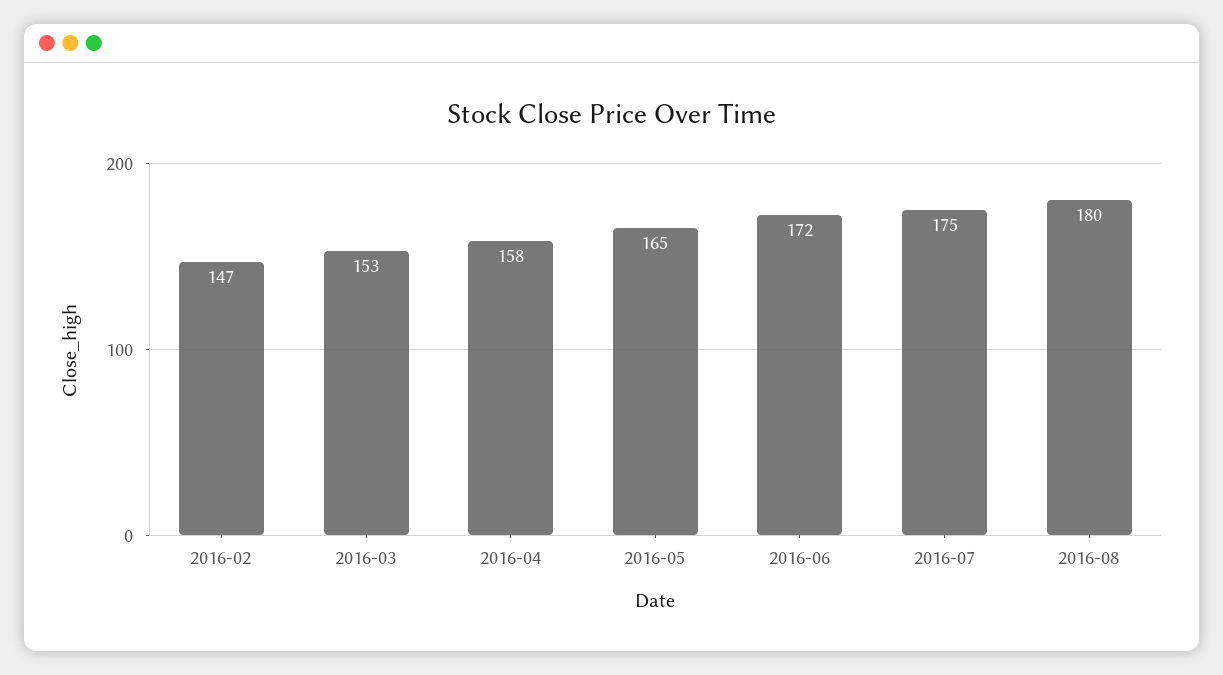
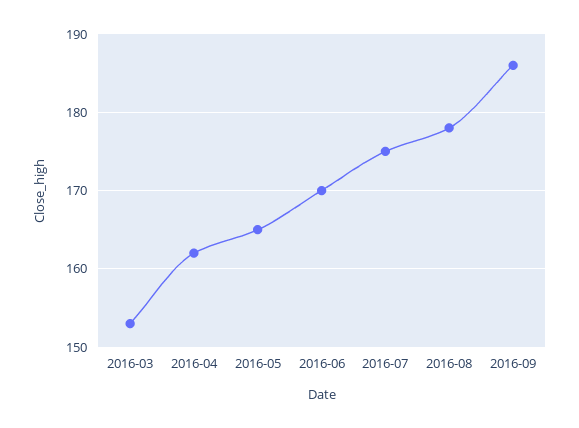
2016-02: 147 -> none
2016-04: 158 -> 162
2016-06: 172 -> 170
2016-08: 180 -> 178
2016-09: none -> 186

